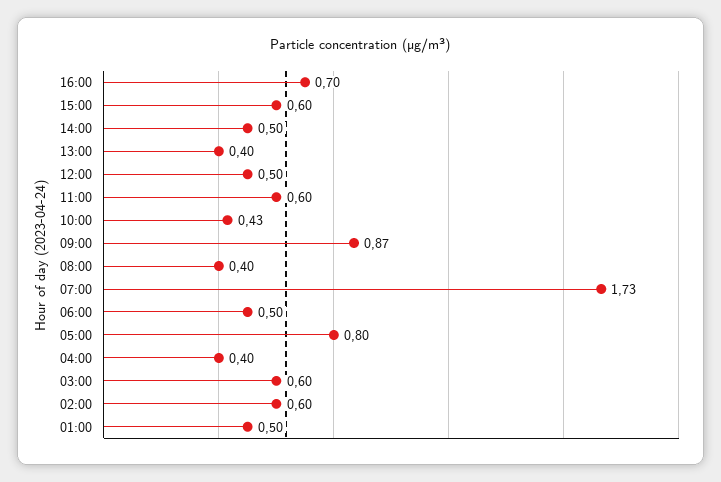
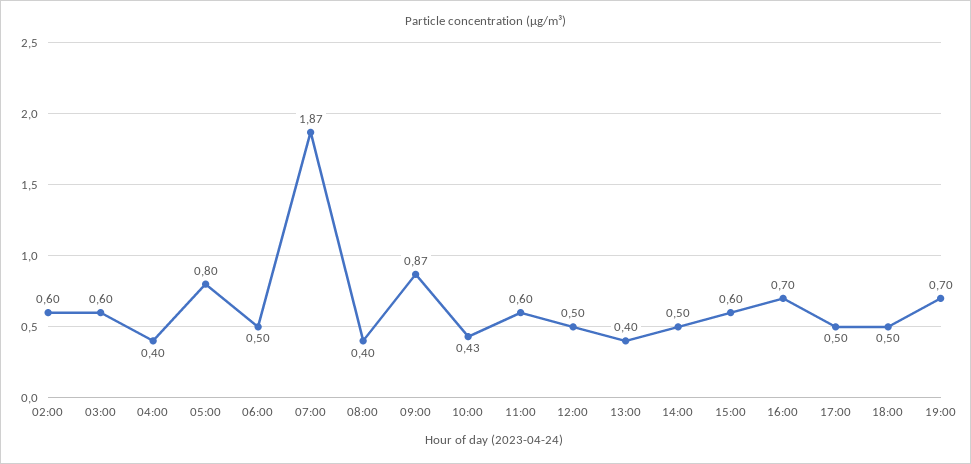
07:00: 1.73 -> 1.87
01:00: 0.5 -> none
17:00: none -> 0.5
18:00: none -> 0.5
19:00: none -> 0.7

